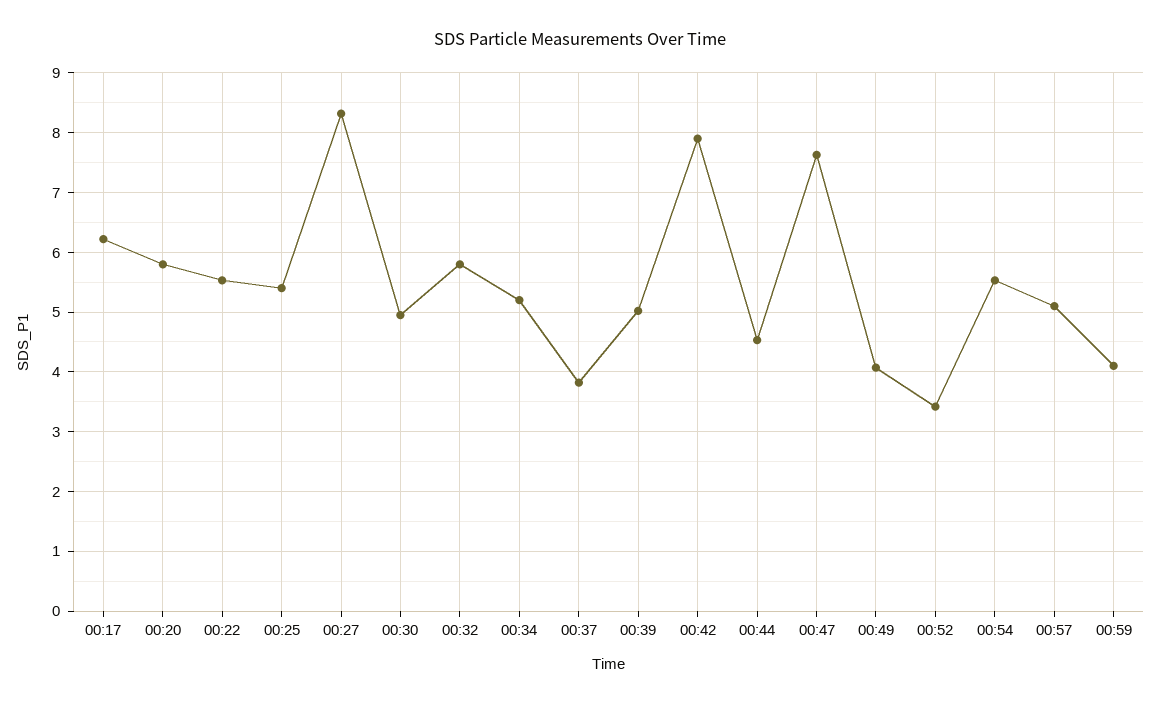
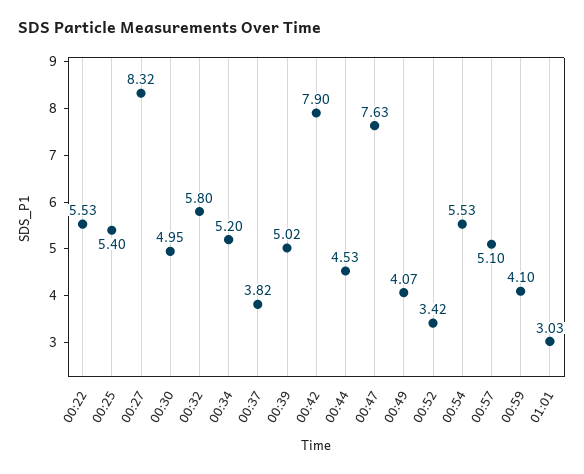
00:17: 6.2 -> none
00:20: 5.8 -> none
01:01: none -> 3.03

